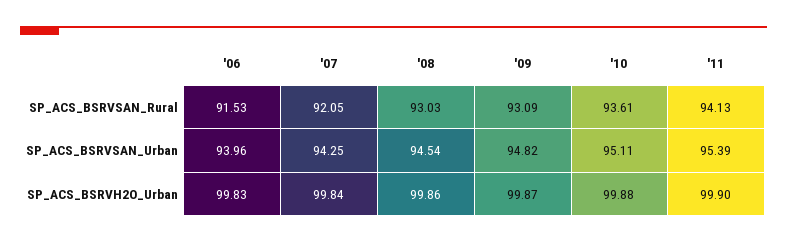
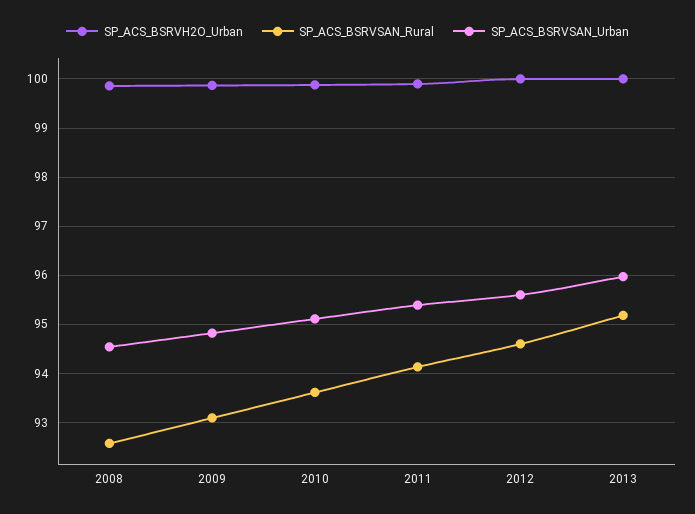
SP_ACS_BSRVSAN_Rural, '06: 91.53 -> none
SP_ACS_BSRVSAN_Rural, '07: 92.05 -> none
SP_ACS_BSRVSAN_Rural, '08: 93.03 -> 92.6
SP_ACS_BSRVSAN_Urban, '06: 93.96 -> none
SP_ACS_BSRVSAN_Urban, '07: 94.25 -> none
SP_ACS_BSRVH2O_Urban, '06: 99.83 -> none
SP_ACS_BSRVH2O_Urban, '07: 99.84 -> none
SP_ACS_BSRVH2O_Urban, 2012: none -> 100
SP_ACS_BSRVSAN_Rural, 2012: none -> 94.6
SP_ACS_BSRVSAN_Urban, 2012: none -> 95.6
SP_ACS_BSRVH2O_Urban, 2013: none -> 100
SP_ACS_BSRVSAN_Rural, 2013: none -> 95.2
SP_ACS_BSRVSAN_Urban, 2013: none -> 96

